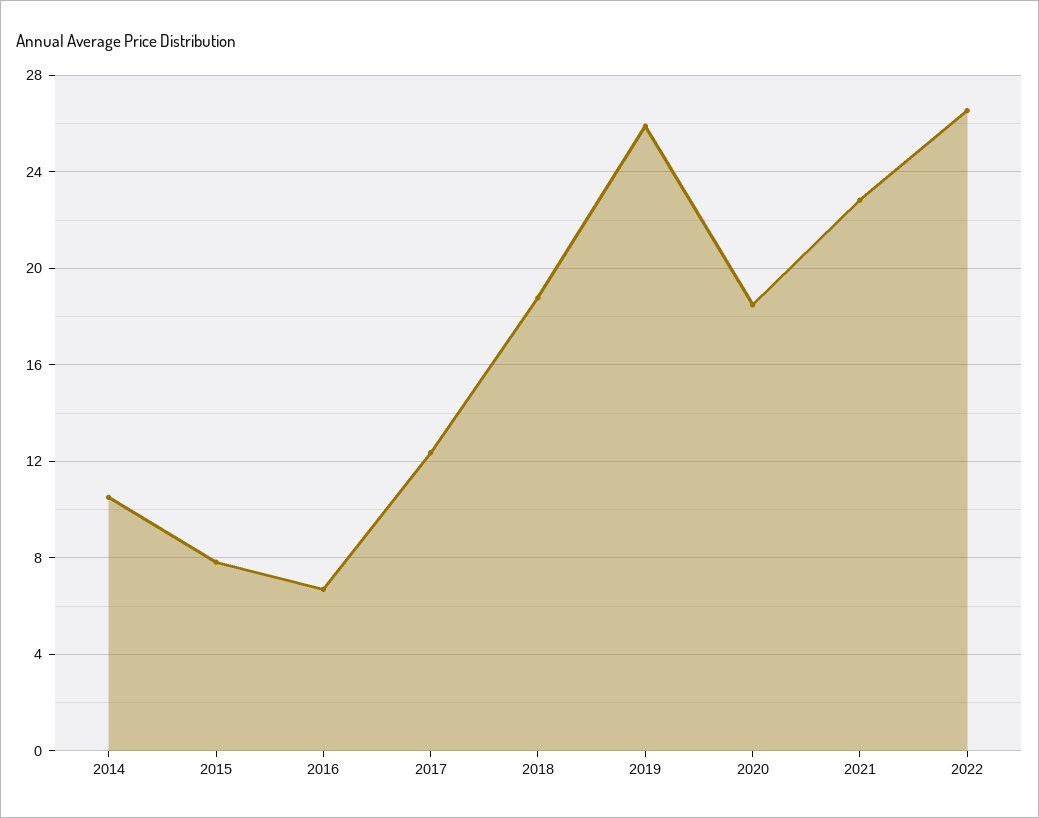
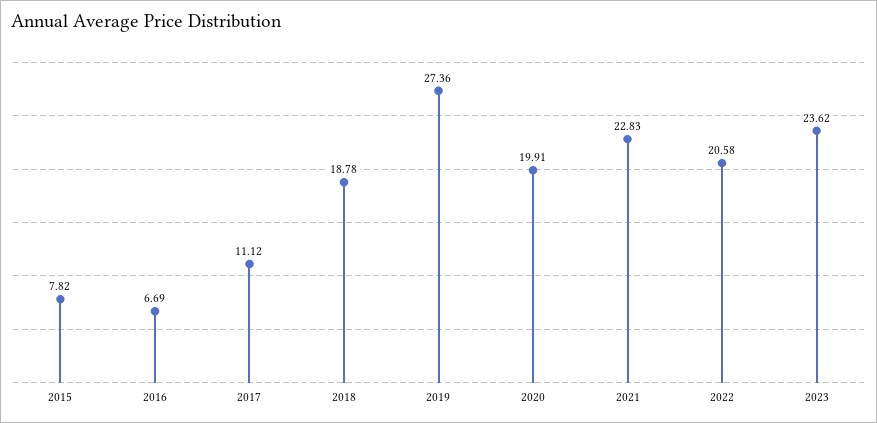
2014: 10.5 -> none
2017: 12.5 -> 11.12
2019: 26 -> 27.36
2020: 18.5 -> 19.91
2022: 26.5 -> 20.58
2023: none -> 23.62

